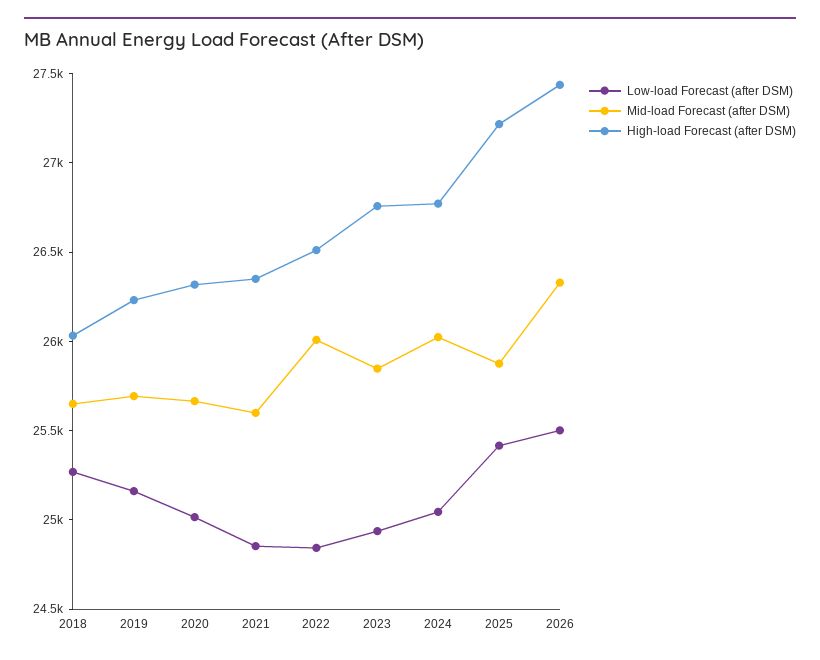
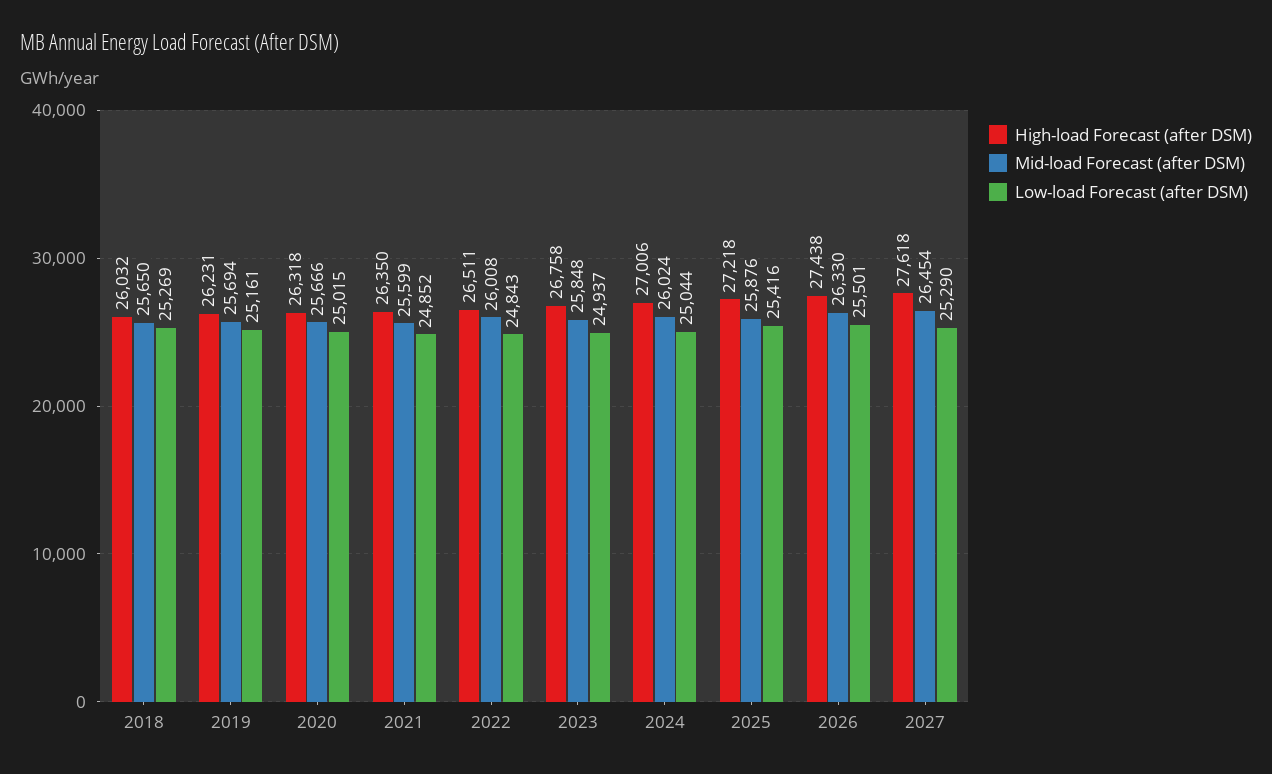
High-load Forecast (after DSM), 2024: 26800 -> 27006
High-load Forecast (after DSM), 2027: none -> 27618
Mid-load Forecast (after DSM), 2027: none -> 26454
Low-load Forecast (after DSM), 2027: none -> 25290

